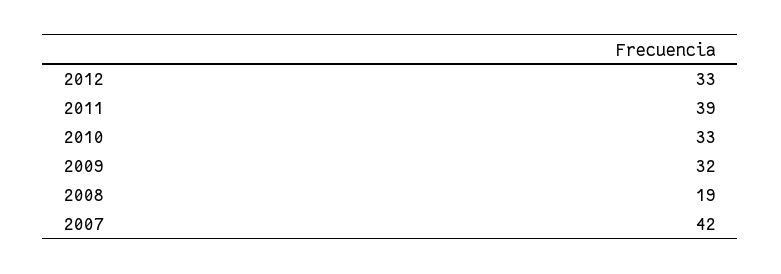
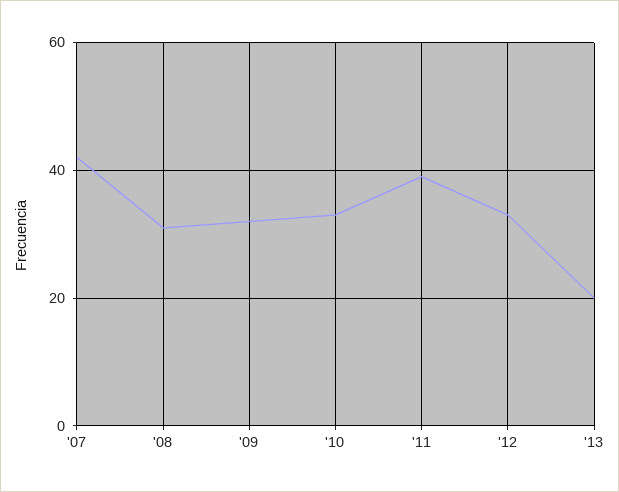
2008: 19 -> 30
'13: none -> 20

